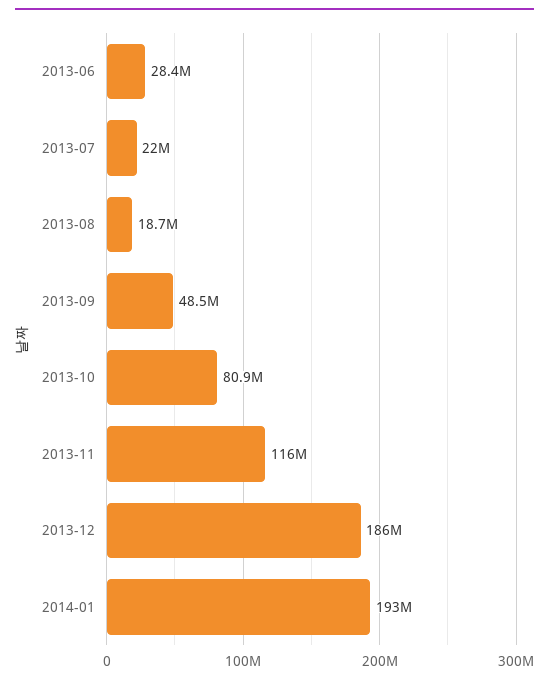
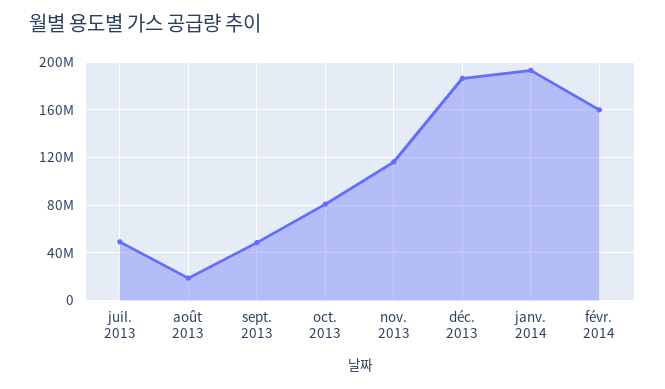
2013-06: 28400000 -> none
2013-07: 22000000 -> 50000000
févr. 2014: none -> 160000000

